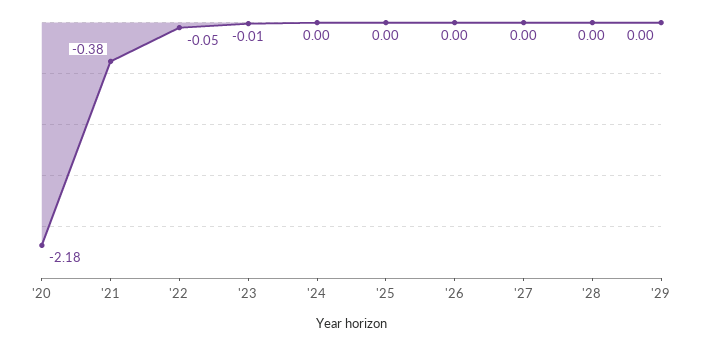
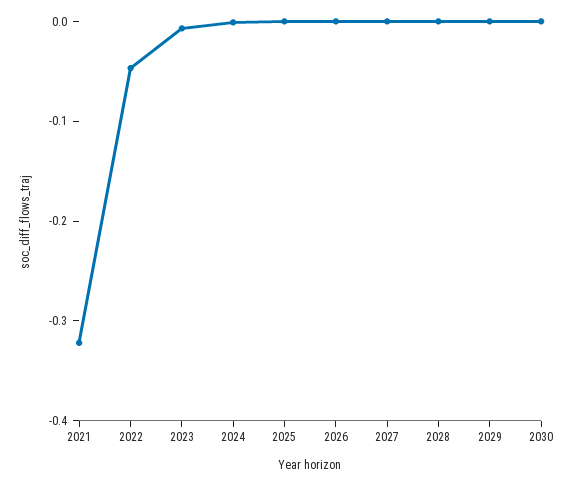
'20: -2.18 -> none
'21: -0.38 -> -0.32
2030: none -> 0

